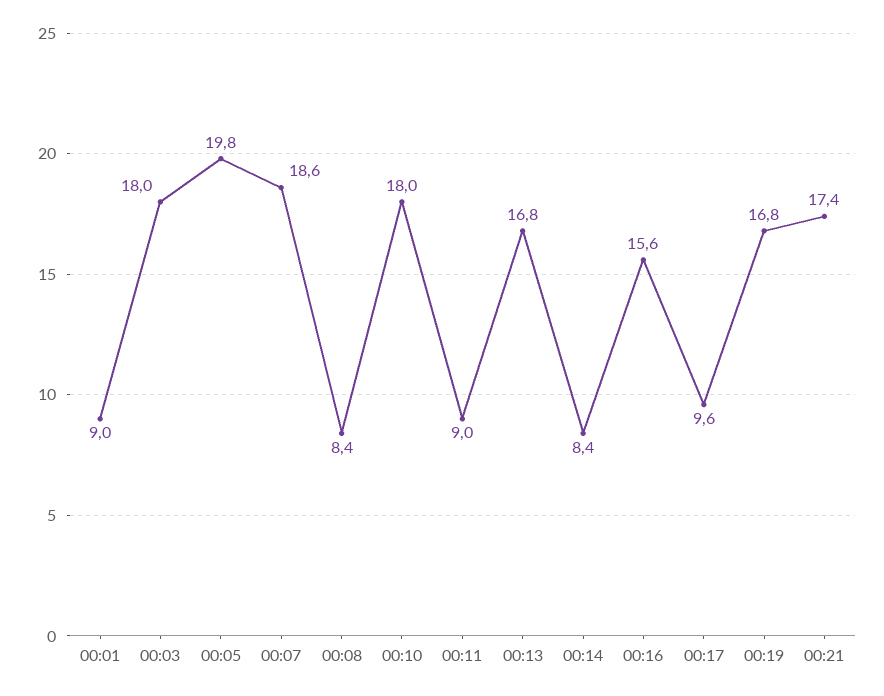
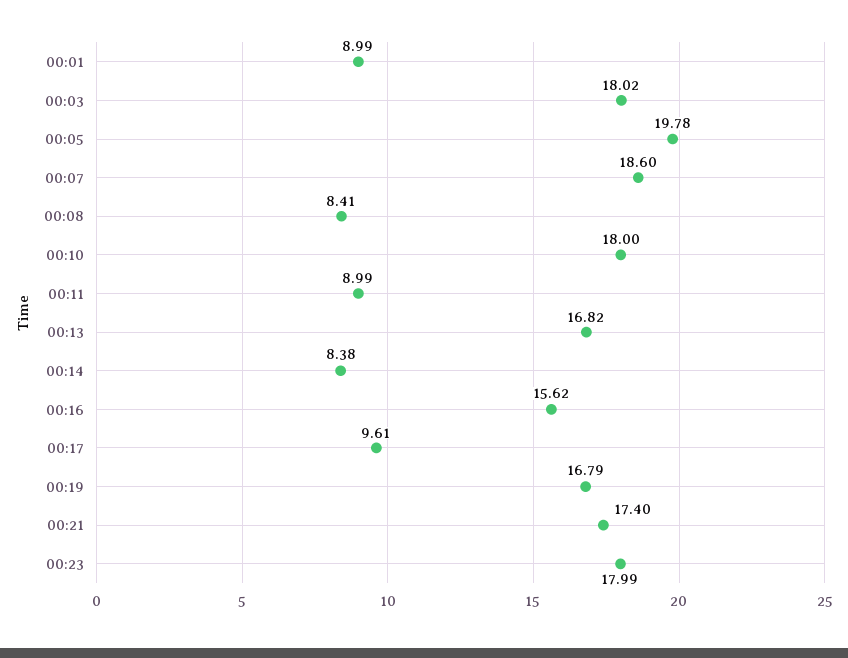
00:23: none -> 17.99

